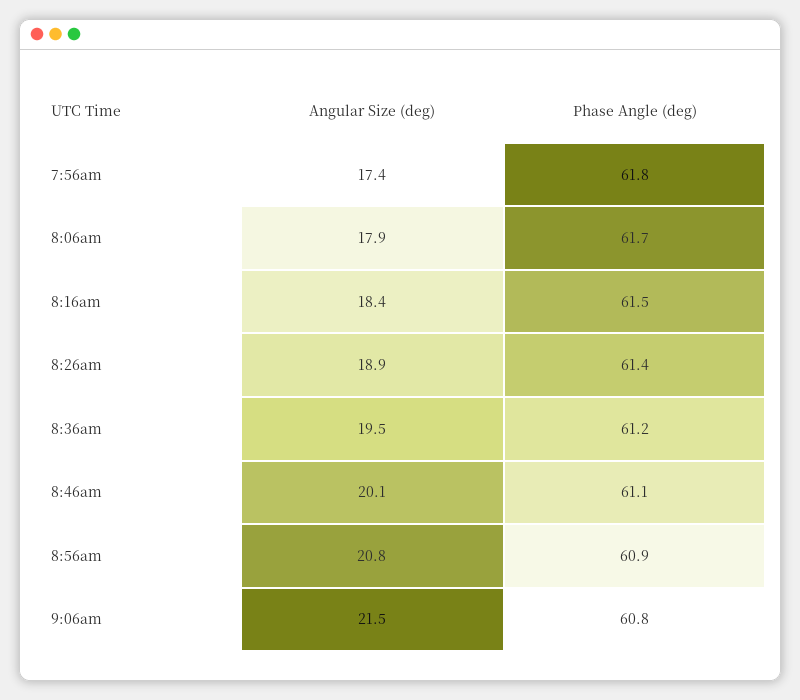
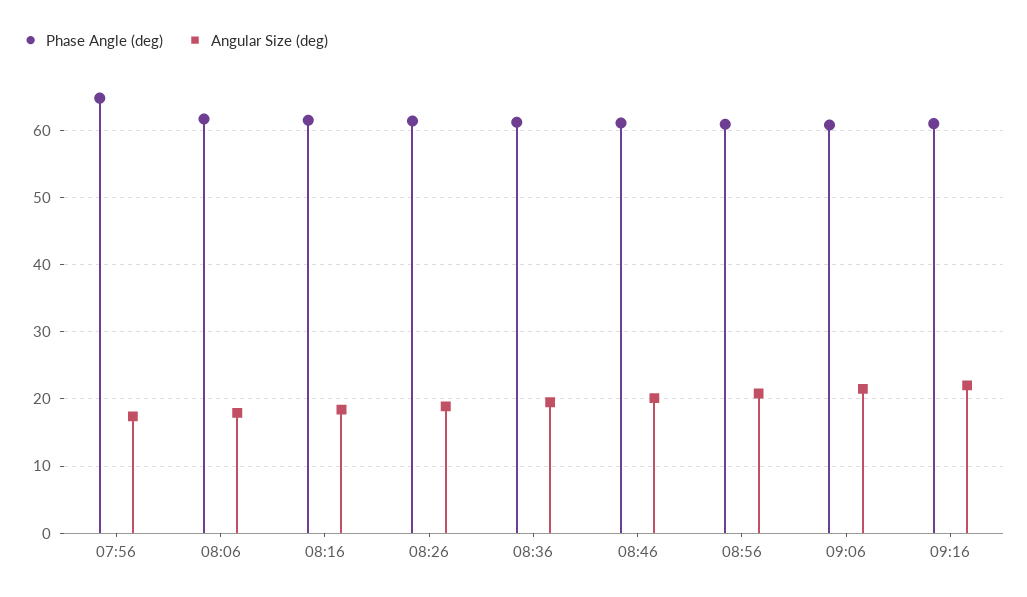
Phase Angle (deg), 7:56am: 61.8 -> 65
Phase Angle (deg), 09:16: none -> 61
Angular Size (deg), 09:16: none -> 22

